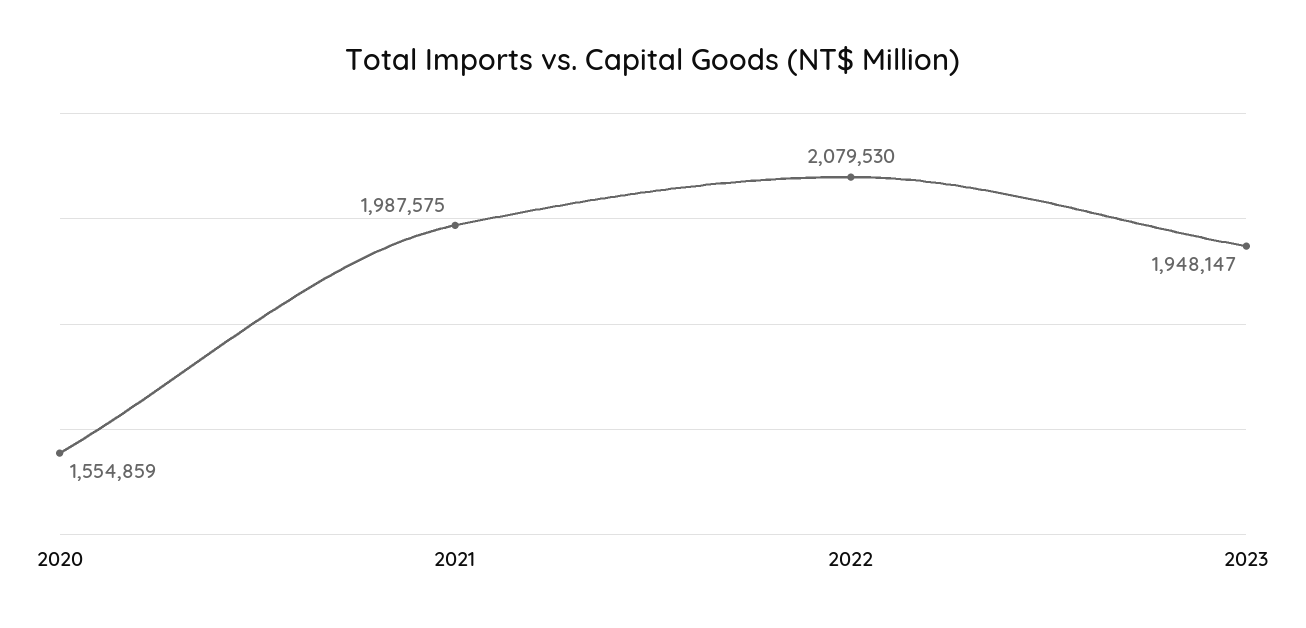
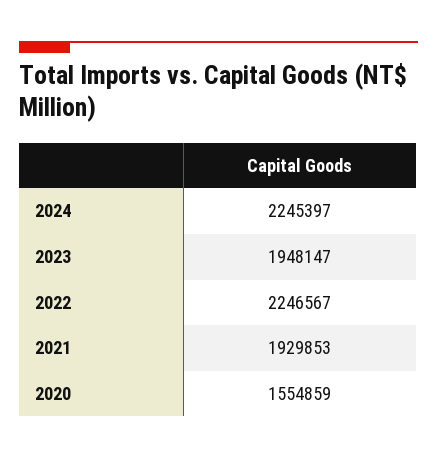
2021: 1987575 -> 1929853
2022: 2079530 -> 2246567
2024: none -> 2245397

